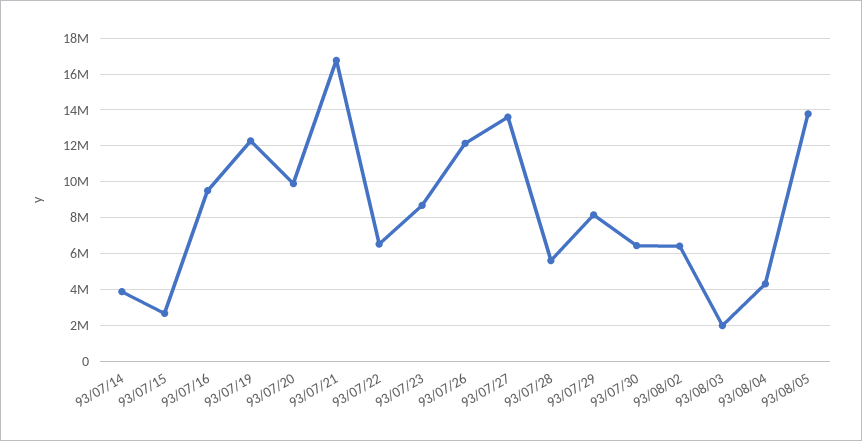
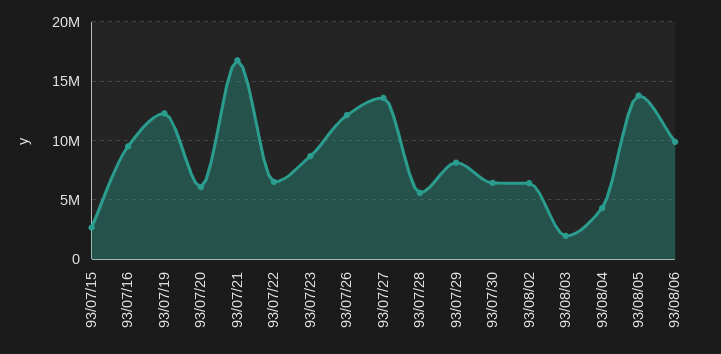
93/07/14: 4000000 -> none
93/07/20: 10000000 -> 6000000
93/08/06: none -> 10000000

